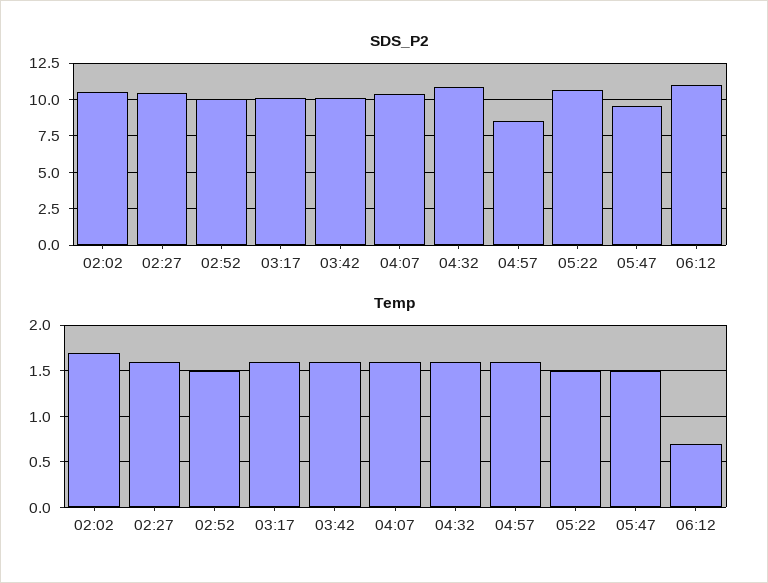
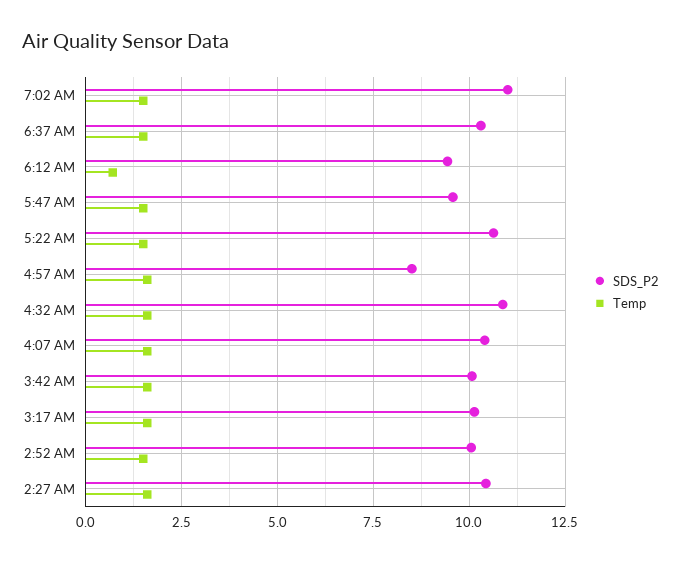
SDS_P2, 02:02: 10.5 -> none
SDS_P2, 06:12: 11 -> 9.5
Temp, 02:02: 1.7 -> none
SDS_P2, 7:02 AM: none -> 11
Temp, 7:02 AM: none -> 1.5
SDS_P2, 6:37 AM: none -> 10.25
Temp, 6:37 AM: none -> 1.5

